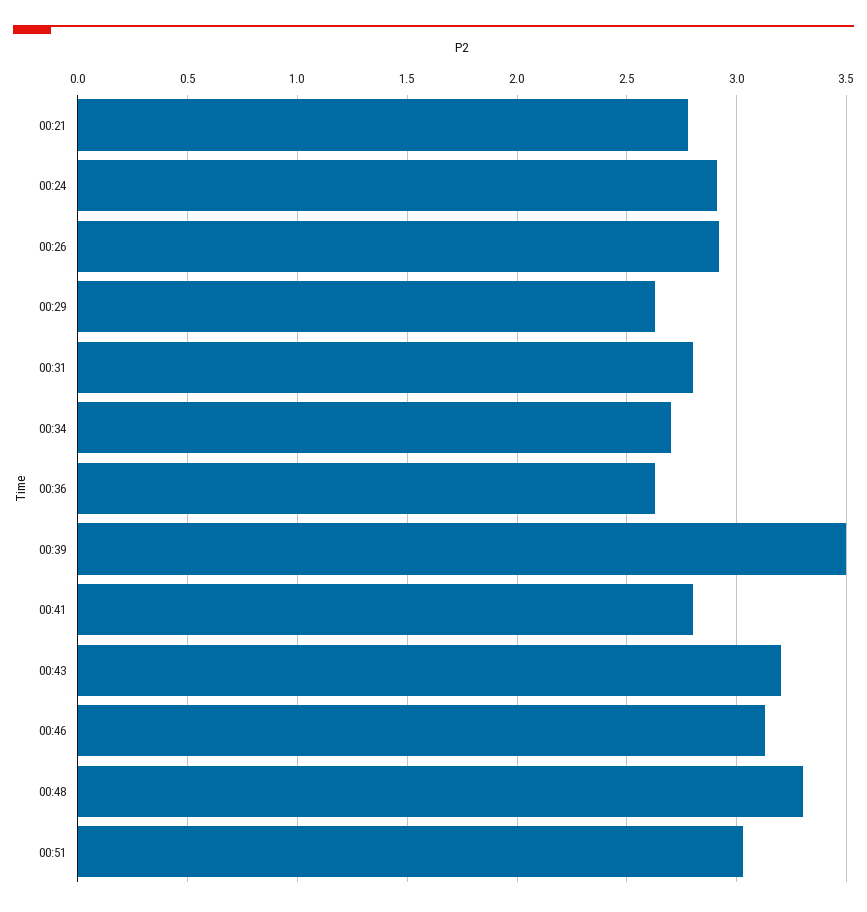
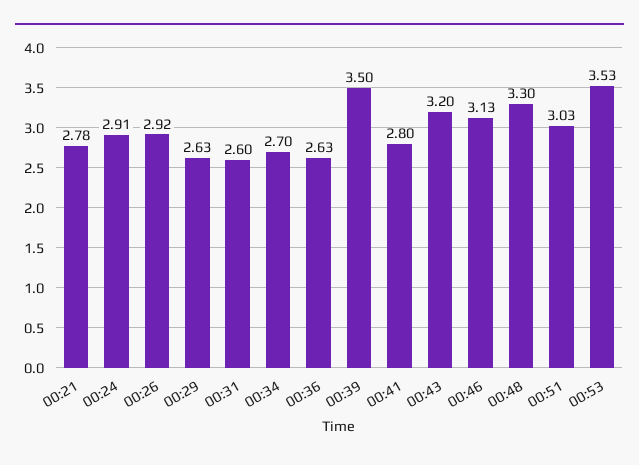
00:31: 2.8 -> 2.6
00:53: none -> 3.53

